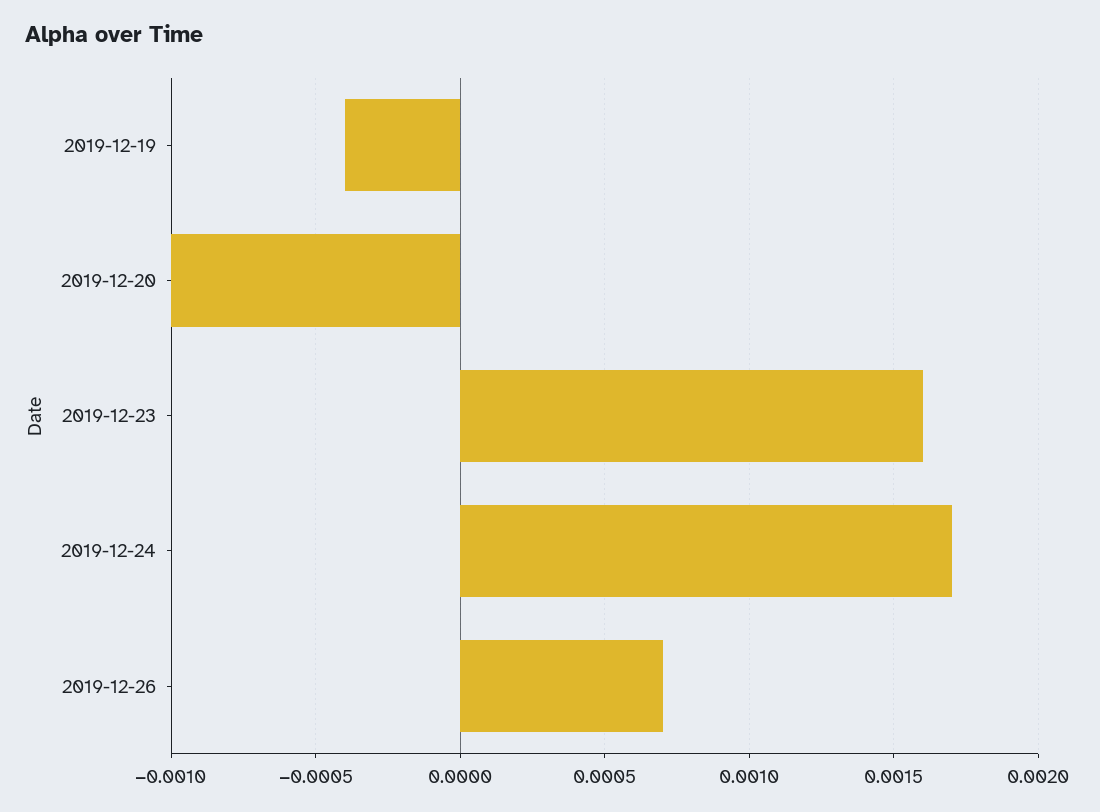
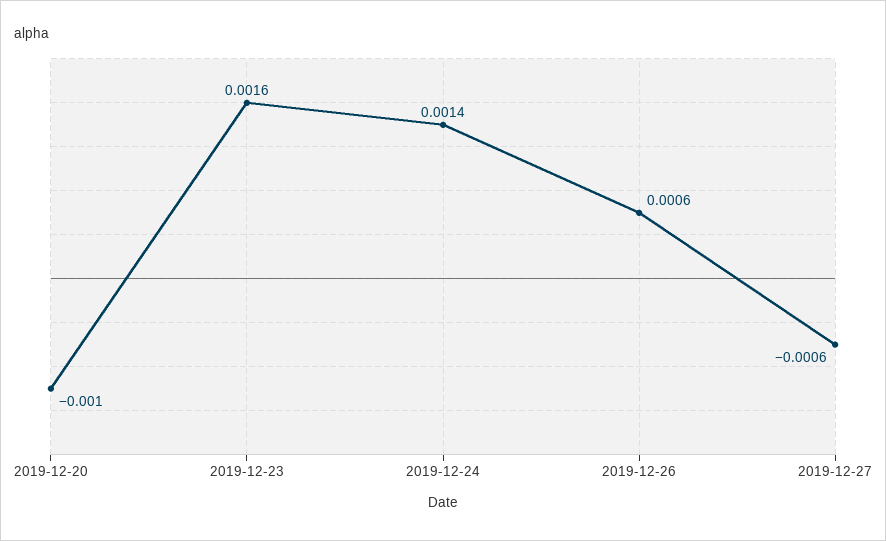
2019-12-19: -0.0004 -> none
2019-12-24: 0.0017 -> 0.0014
2019-12-26: 0.0007 -> 0.0006
2019-12-27: none -> -0.0006

